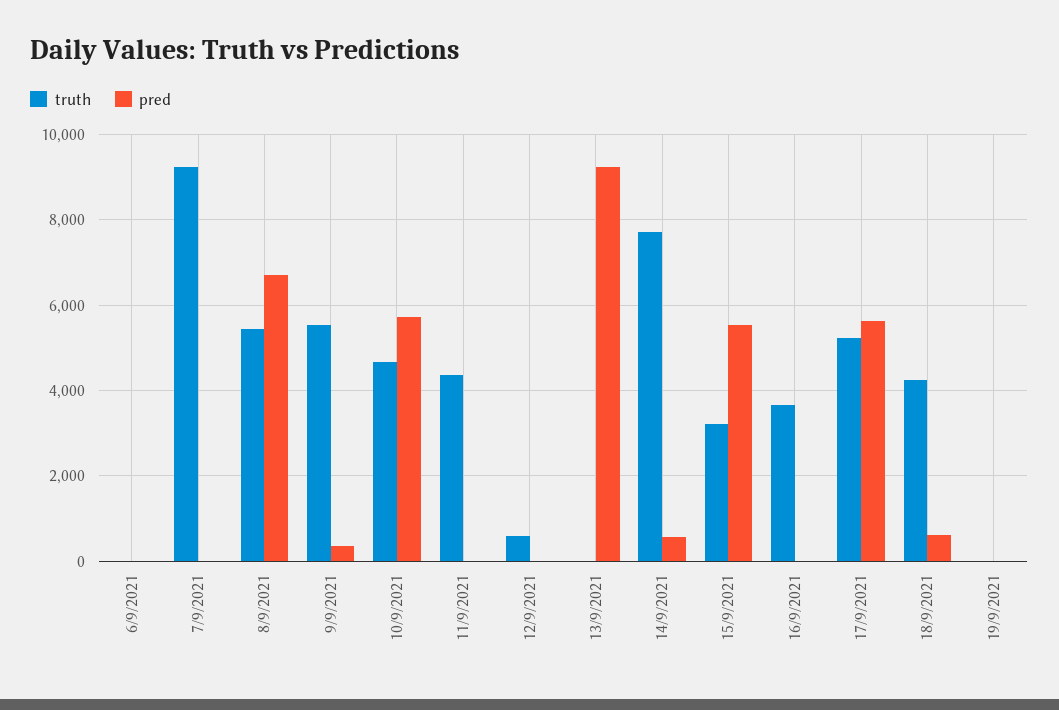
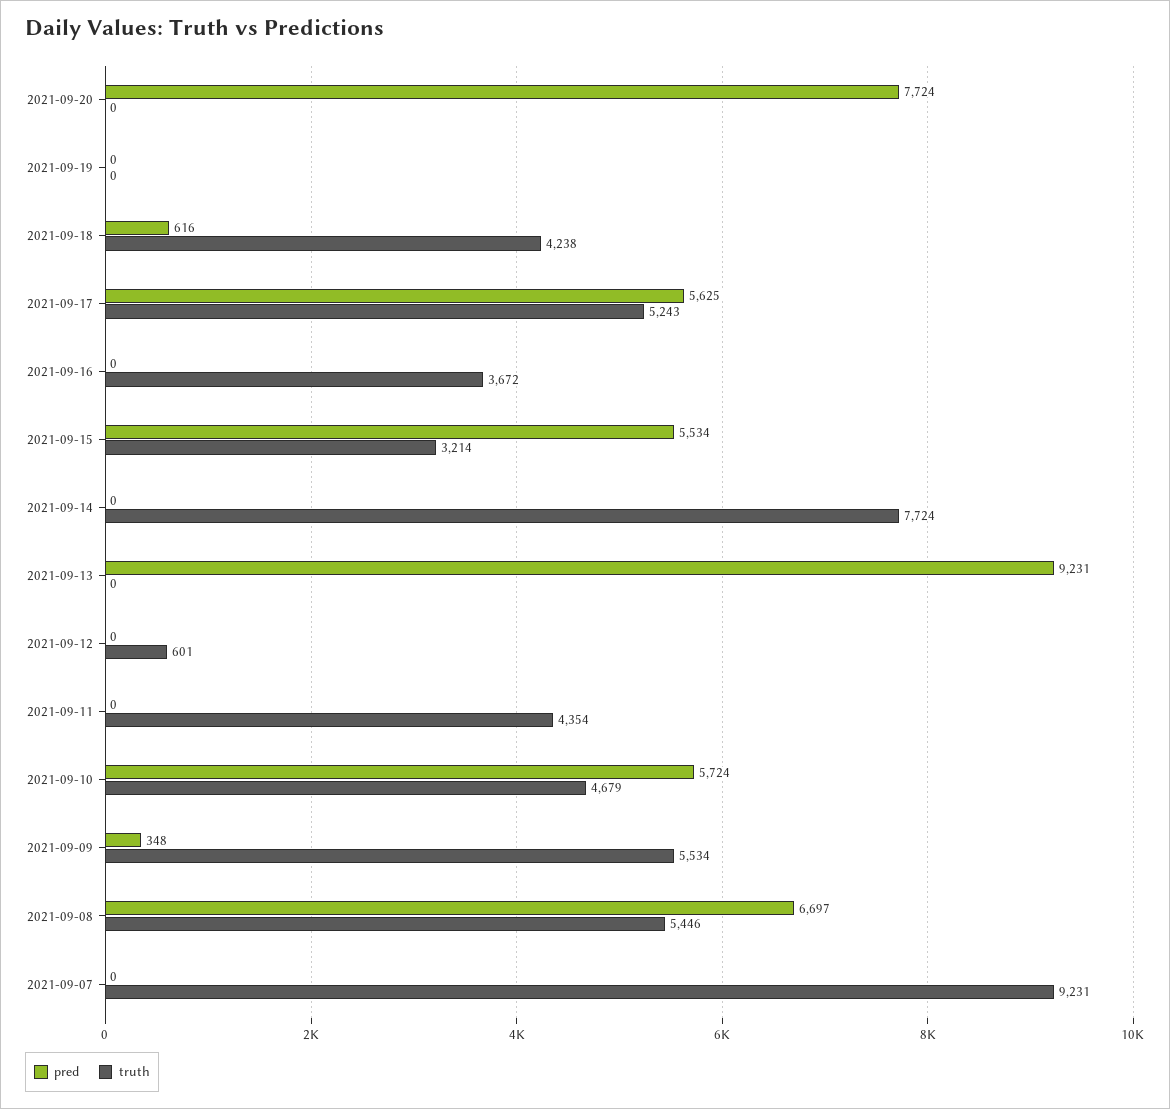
truth, 6/9/2021: 0 -> none
pred, 6/9/2021: 0 -> none
pred, 14/9/2021: 600 -> 0
pred, 2021-09-20: none -> 7724
truth, 2021-09-20: none -> 0

